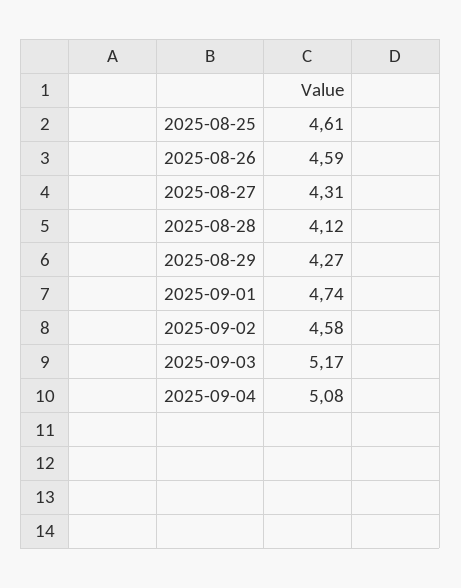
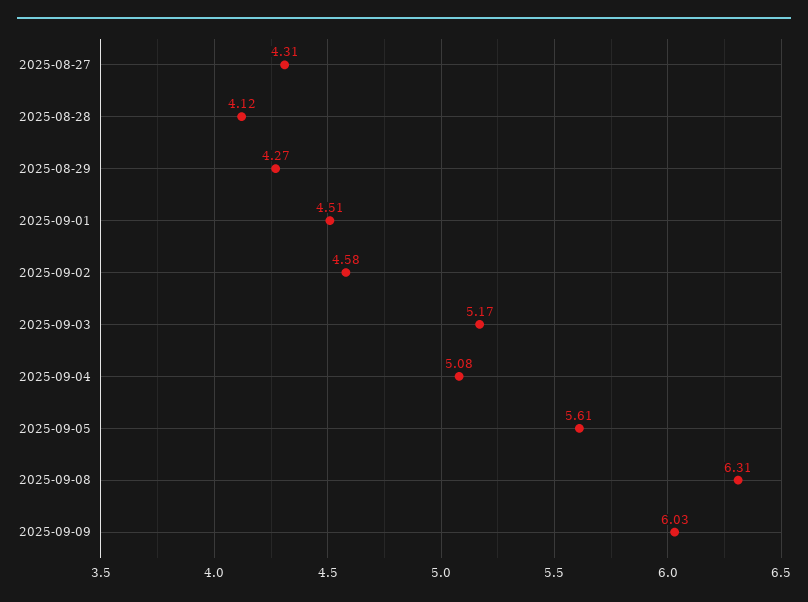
2025-08-25: 4.61 -> none
2025-08-26: 4.59 -> none
2025-09-01: 4.74 -> 4.51
2025-09-05: none -> 5.61
2025-09-08: none -> 6.31
2025-09-09: none -> 6.03

